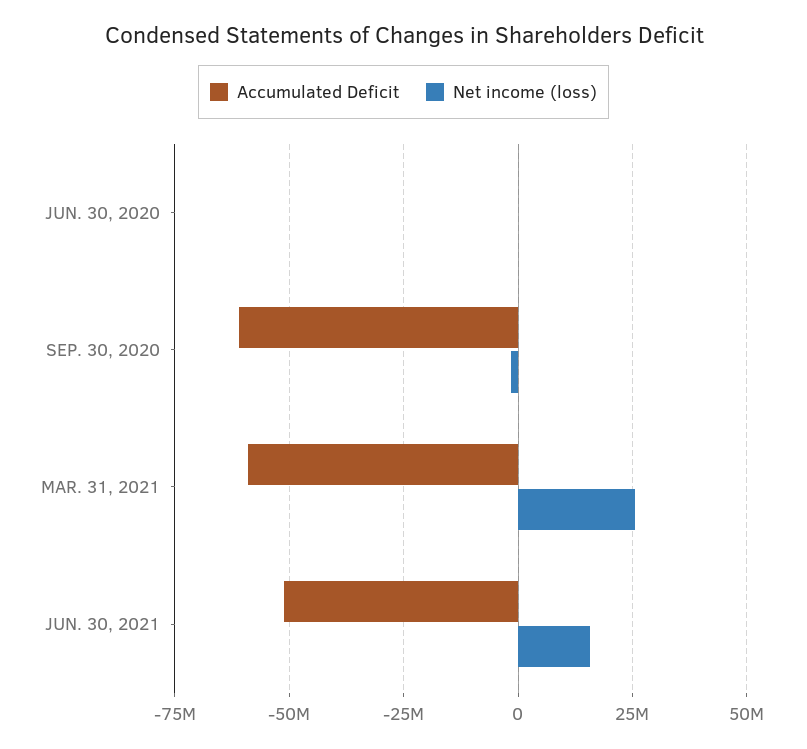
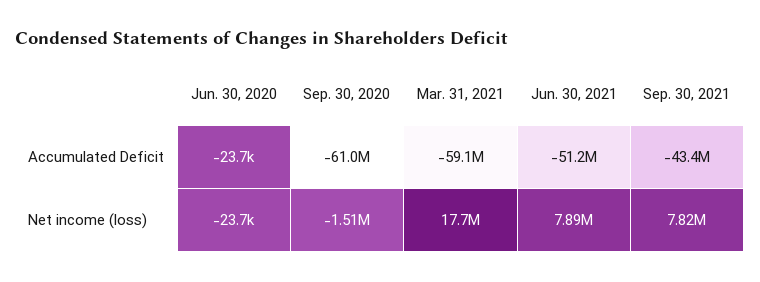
Net income (loss), MAR. 31, 2021: 25000000 -> 17700000
Net income (loss), JUN. 30, 2021: 15000000 -> 7890000
Accumulated Deficit, Sep. 30, 2021: none -> -43400000
Net income (loss), Sep. 30, 2021: none -> 7820000

